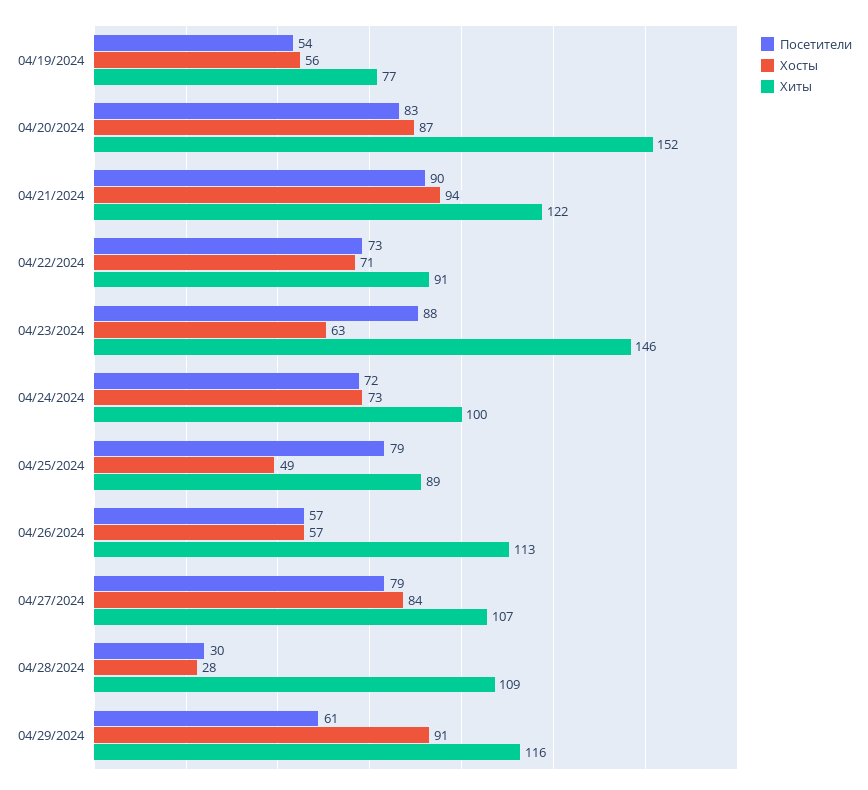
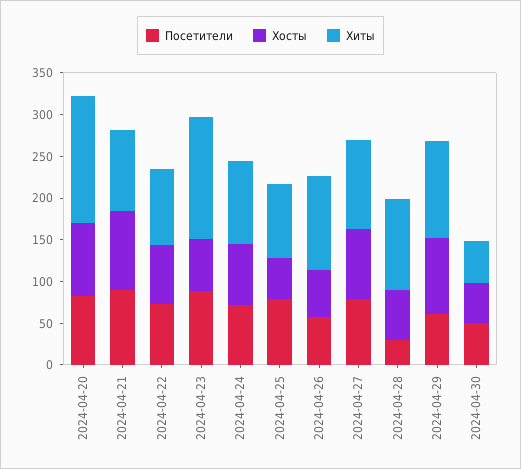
Посетители, 04/19/2024: 54 -> none
Хосты, 04/19/2024: 56 -> none
Хиты, 04/19/2024: 77 -> none
Хиты, 04/21/2024: 122 -> 100
Хосты, 04/28/2024: 28 -> 60
Посетители, 2024-04-30: none -> 50
Хосты, 2024-04-30: none -> 50
Хиты, 2024-04-30: none -> 50

